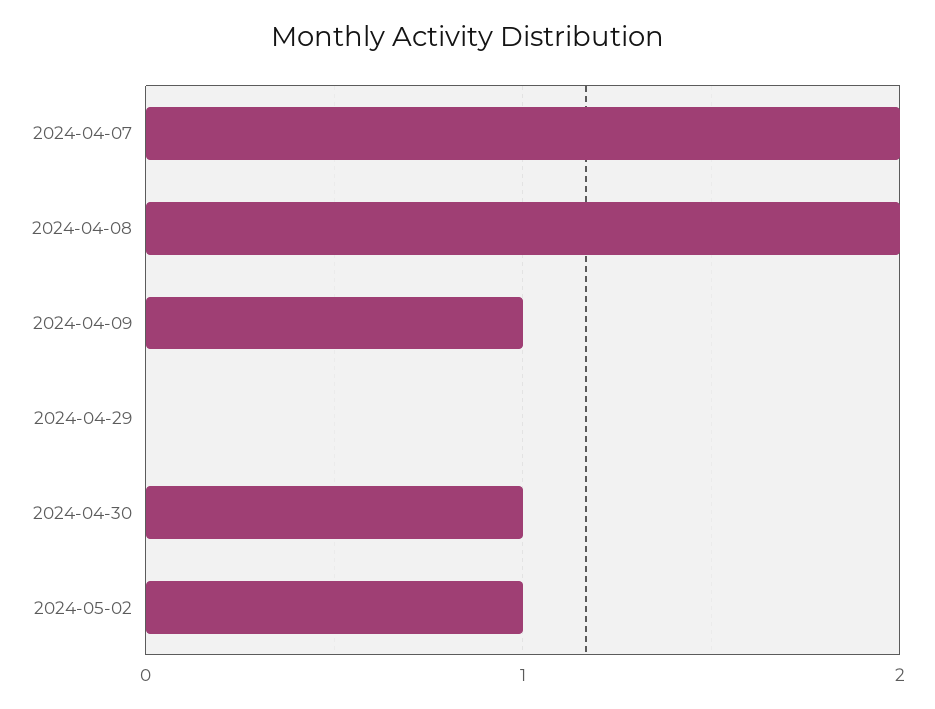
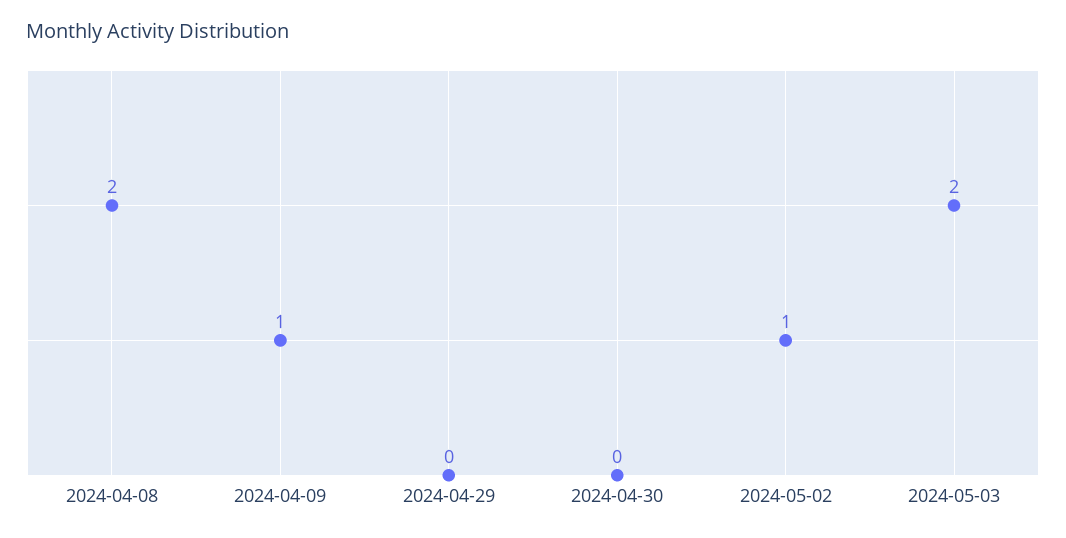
2024-04-07: 2 -> none
2024-04-30: 1 -> 0
2024-05-03: none -> 2

